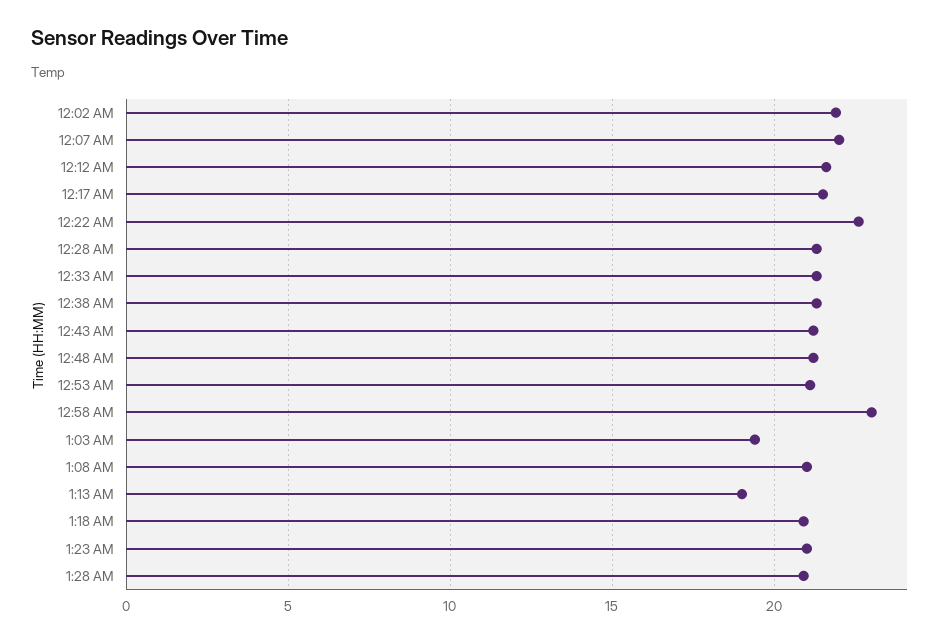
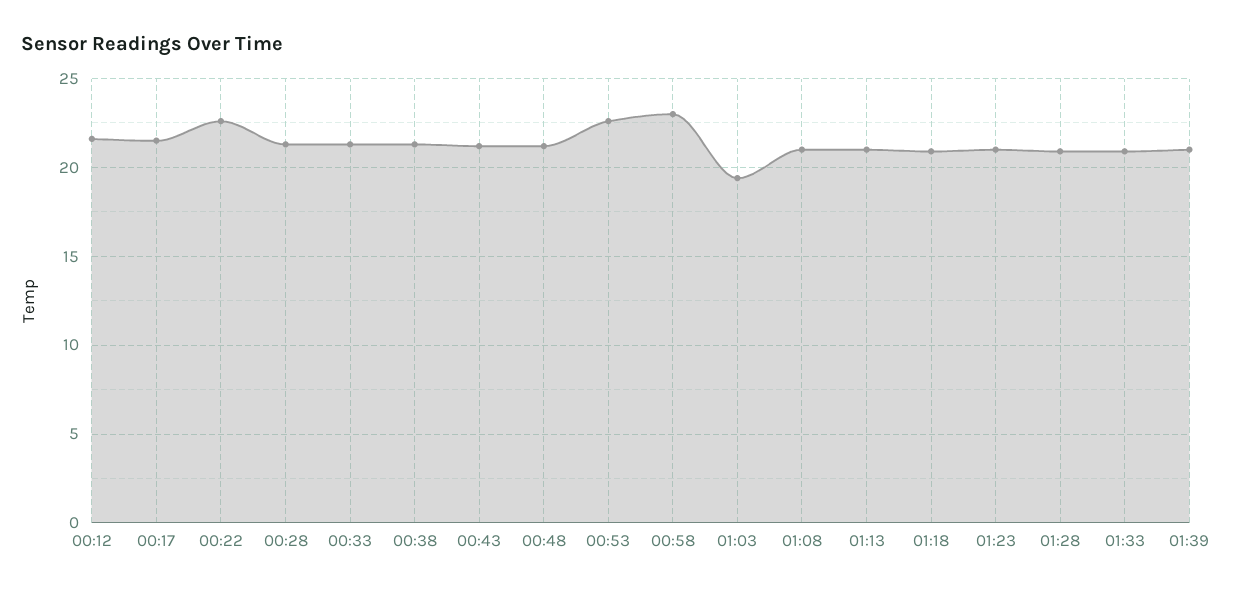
12:02 AM: 22 -> none
12:07 AM: 22 -> none
12:53 AM: 21 -> 22.5
1:13 AM: 19 -> 21
01:33: none -> 21
01:39: none -> 21

